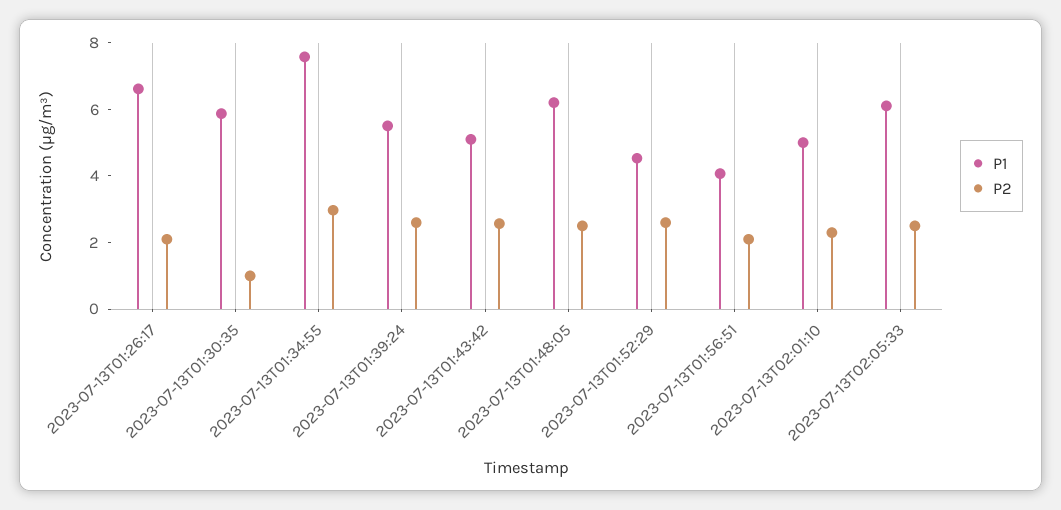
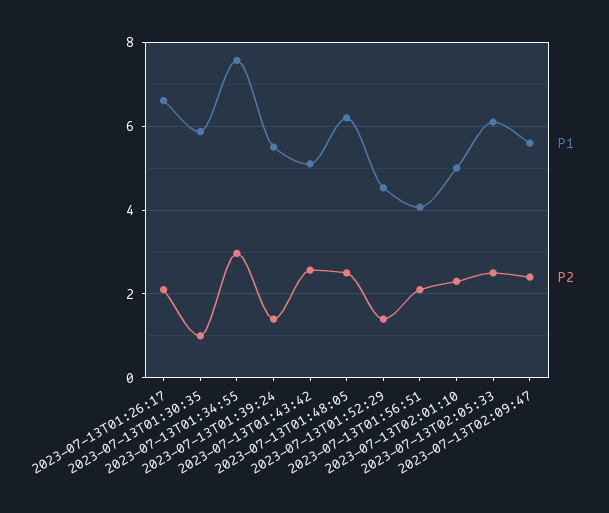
P2, 2023-07-13T01:39:24: 2.5 -> 1.4
P2, 2023-07-13T01:52:29: 2.5 -> 1.4
P1, 2023-07-13T02:09:47: none -> 5.6
P2, 2023-07-13T02:09:47: none -> 2.4

